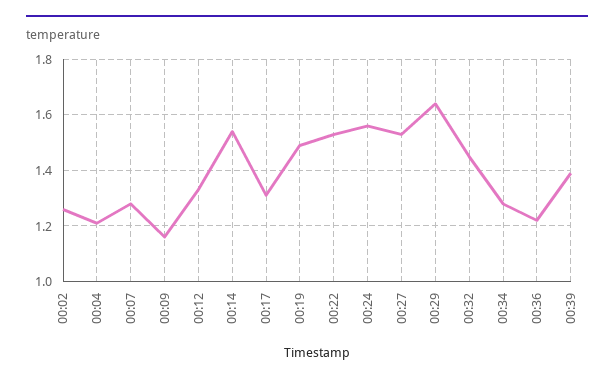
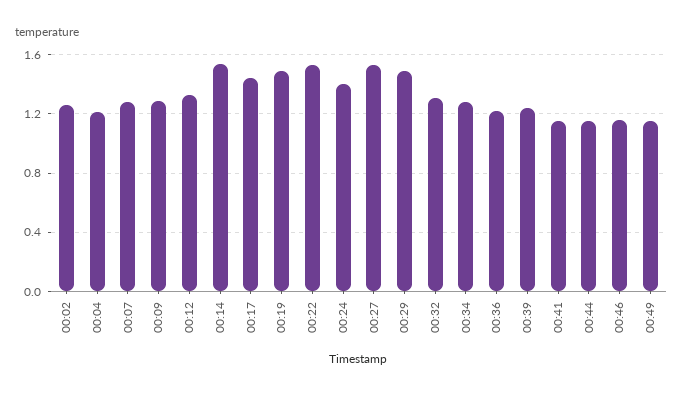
00:09: 1.15 -> 1.3
00:17: 1.3 -> 1.45
00:24: 1.55 -> 1.4
00:29: 1.65 -> 1.5
00:32: 1.45 -> 1.3
00:39: 1.4 -> 1.25
00:41: none -> 1.15
00:44: none -> 1.15
00:46: none -> 1.15
00:49: none -> 1.15

